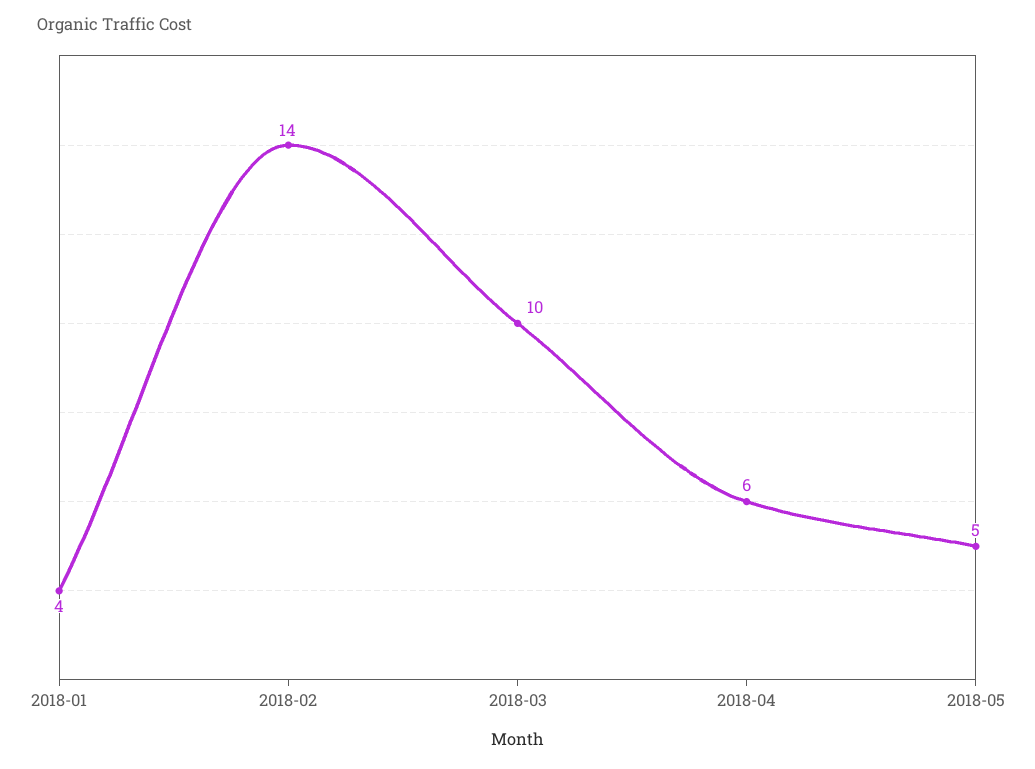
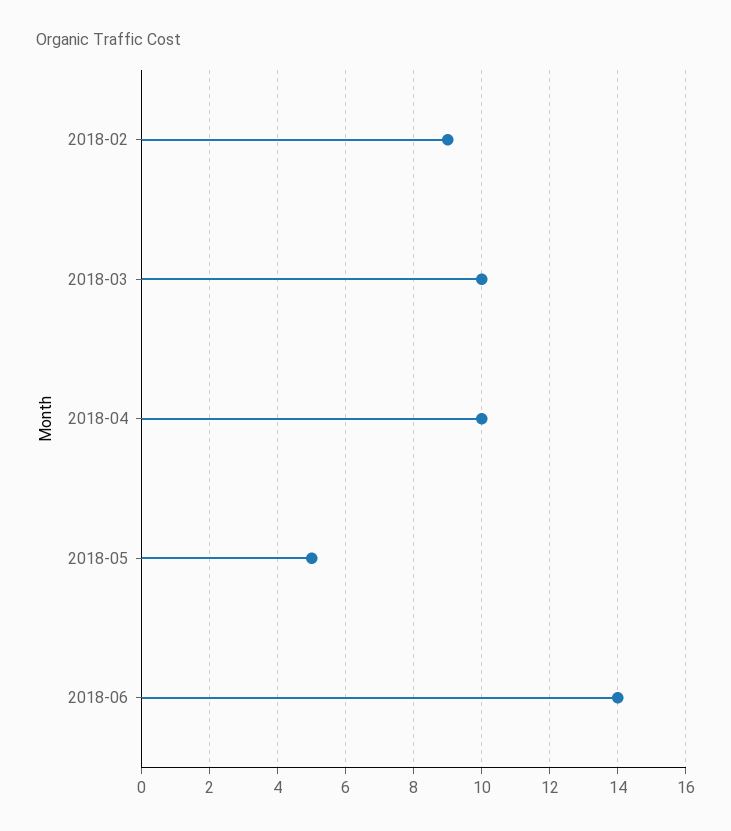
2018-01: 4 -> none
2018-02: 14 -> 9
2018-04: 6 -> 10
2018-06: none -> 14

